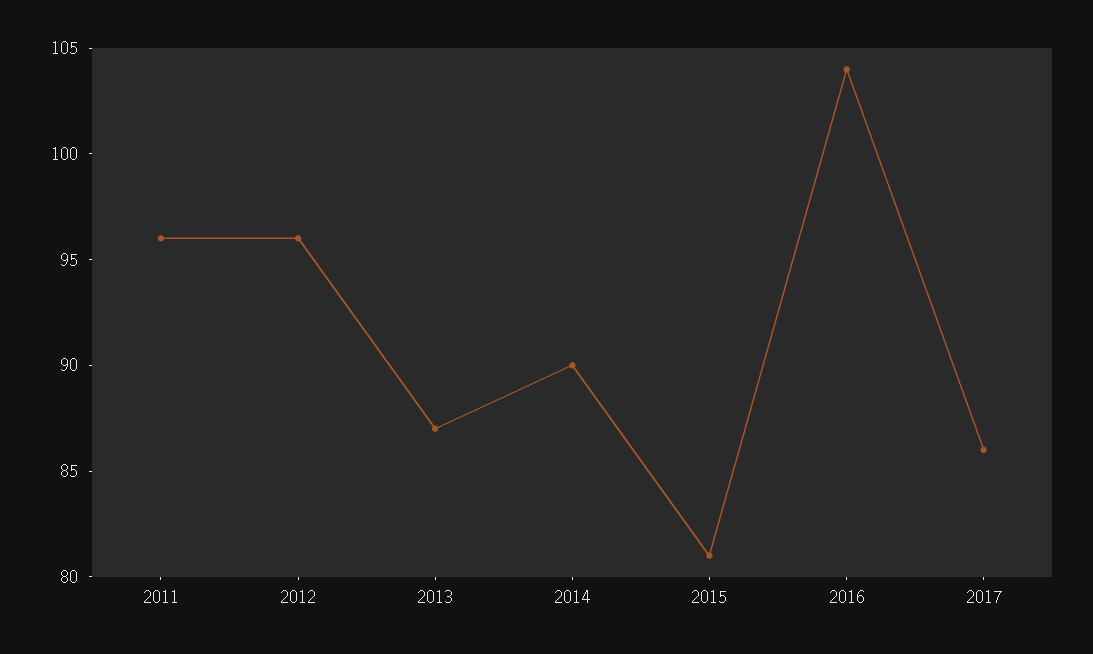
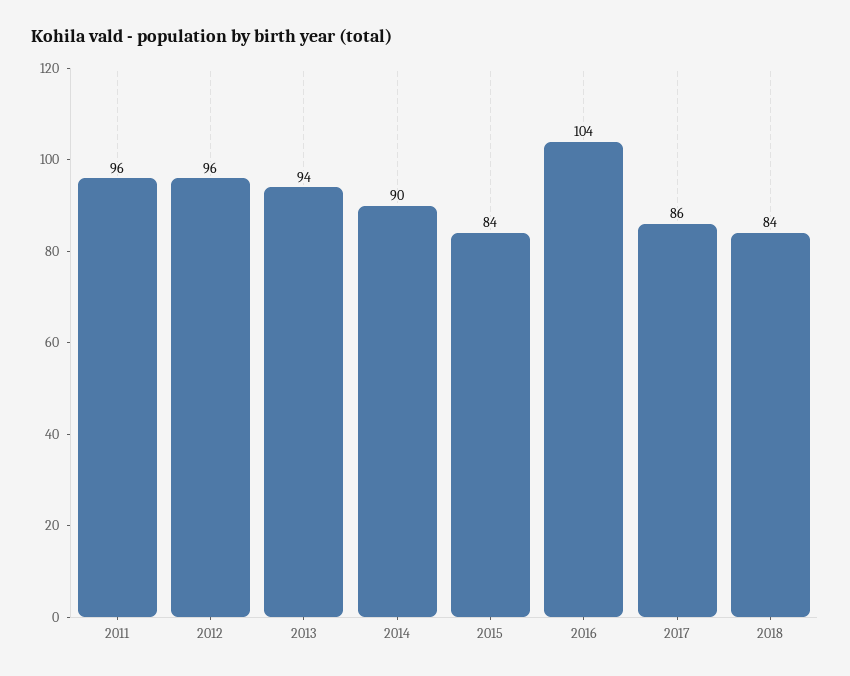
2013: 87 -> 94
2015: 81 -> 84
2018: none -> 84

